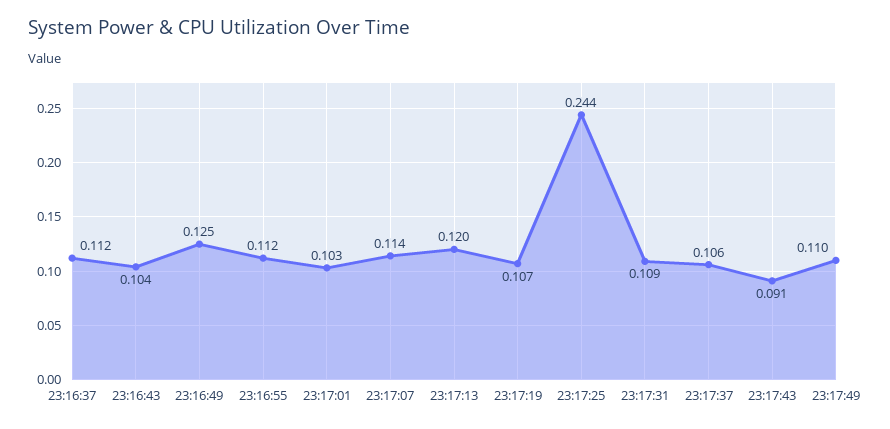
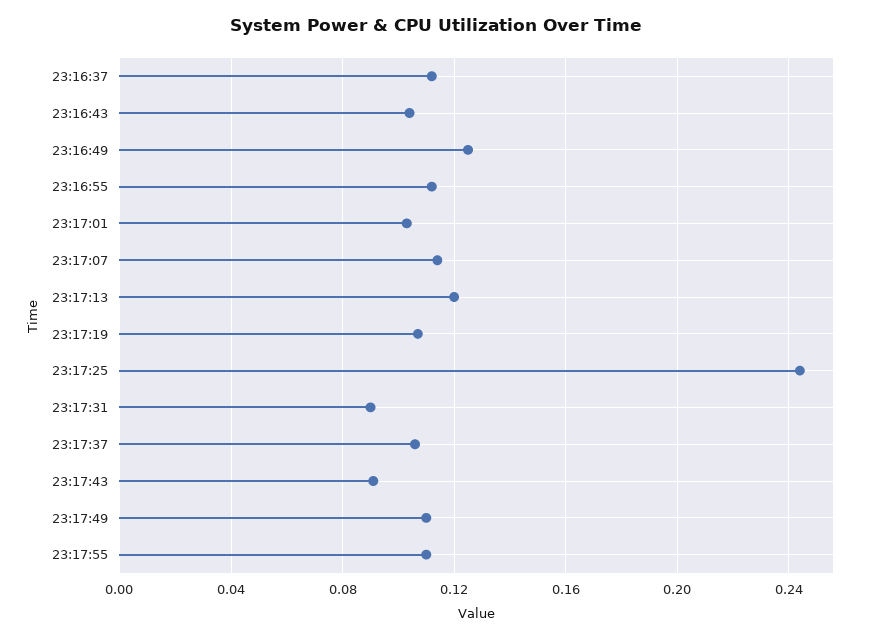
23:17:31: 0.109 -> 0.09
23:17:55: none -> 0.11

